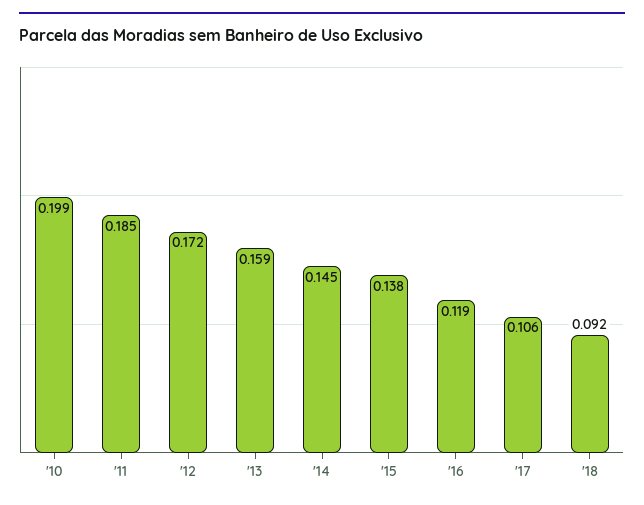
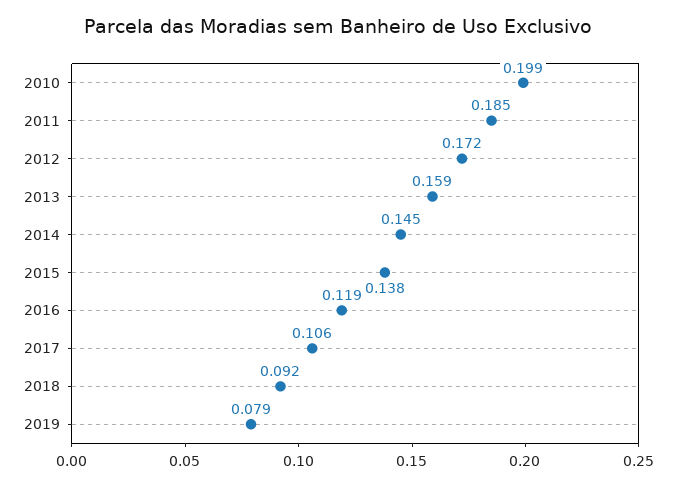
2019: none -> 0.079

